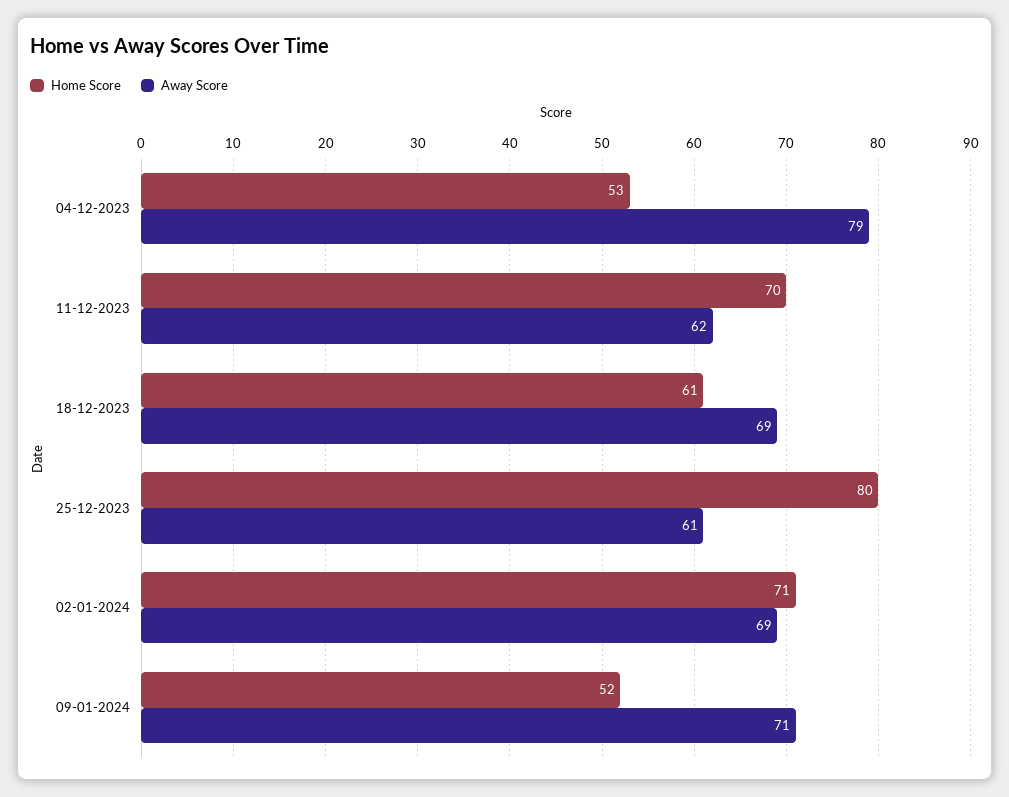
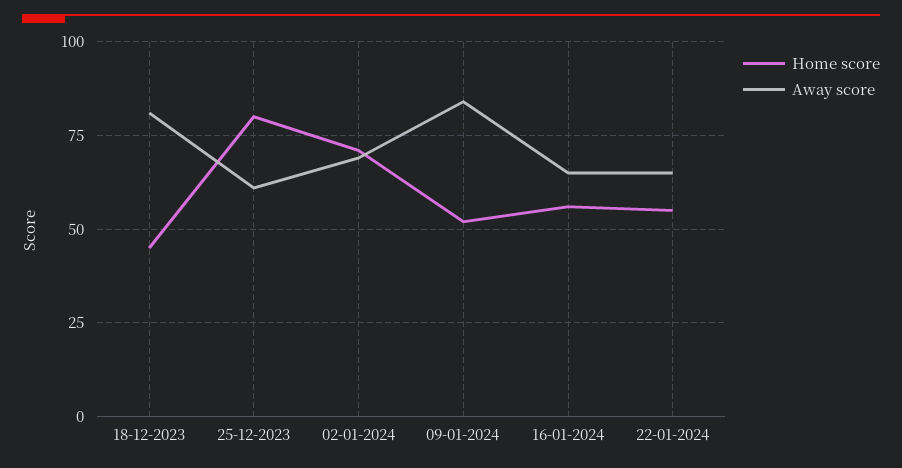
Home Score, 04-12-2023: 53 -> none
Away Score, 04-12-2023: 79 -> none
Home Score, 11-12-2023: 70 -> none
Away Score, 11-12-2023: 62 -> none
Home Score, 18-12-2023: 61 -> 45
Away Score, 18-12-2023: 69 -> 80
Away Score, 09-01-2024: 71 -> 85
Home Score, 16-01-2024: none -> 55
Away Score, 16-01-2024: none -> 65
Home Score, 22-01-2024: none -> 55
Away Score, 22-01-2024: none -> 65

